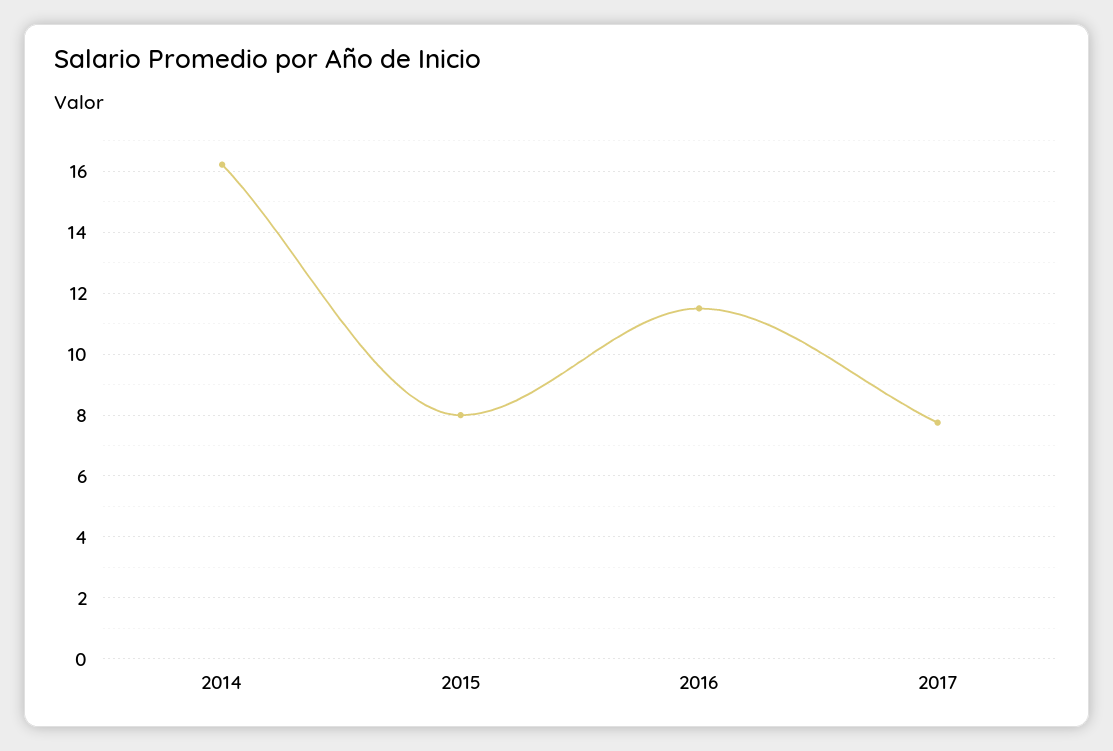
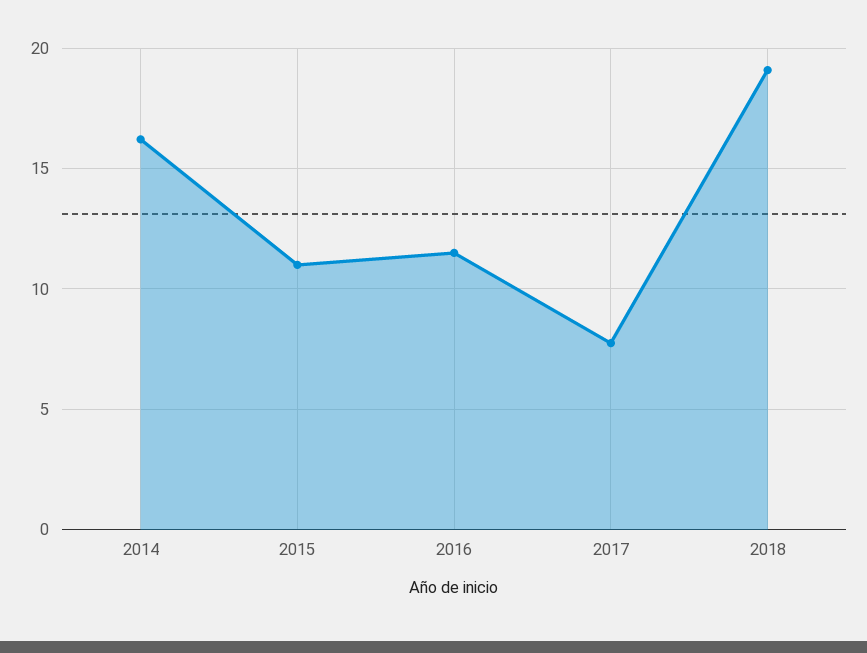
2015: 8 -> 11
2018: none -> 19

